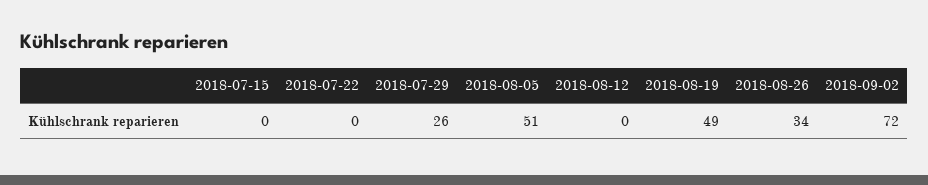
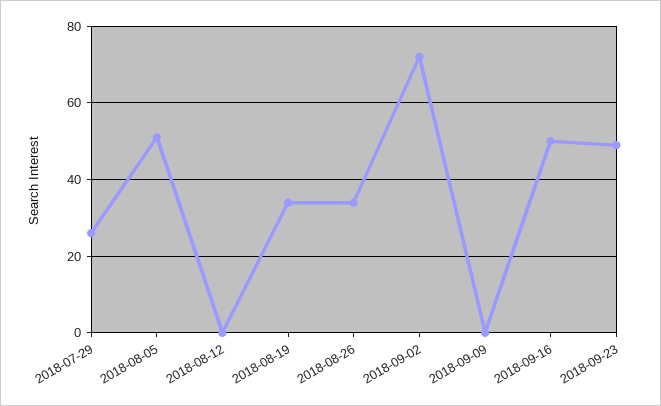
2018-07-15: 0 -> none
2018-07-22: 0 -> none
2018-08-19: 49 -> 35
2018-09-09: none -> 0
2018-09-16: none -> 50
2018-09-23: none -> 50

